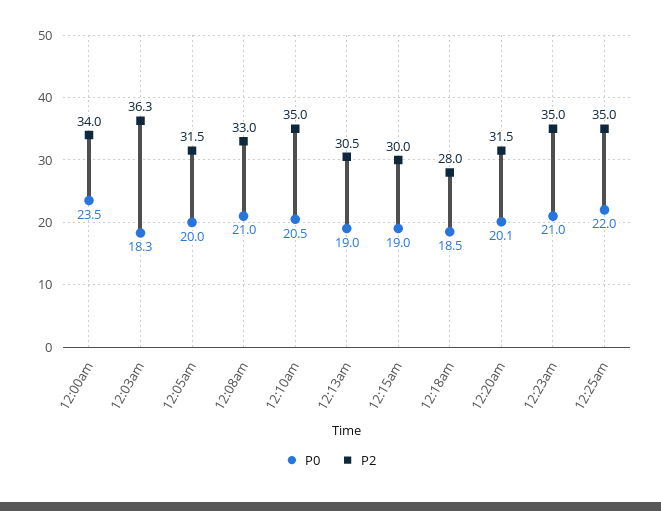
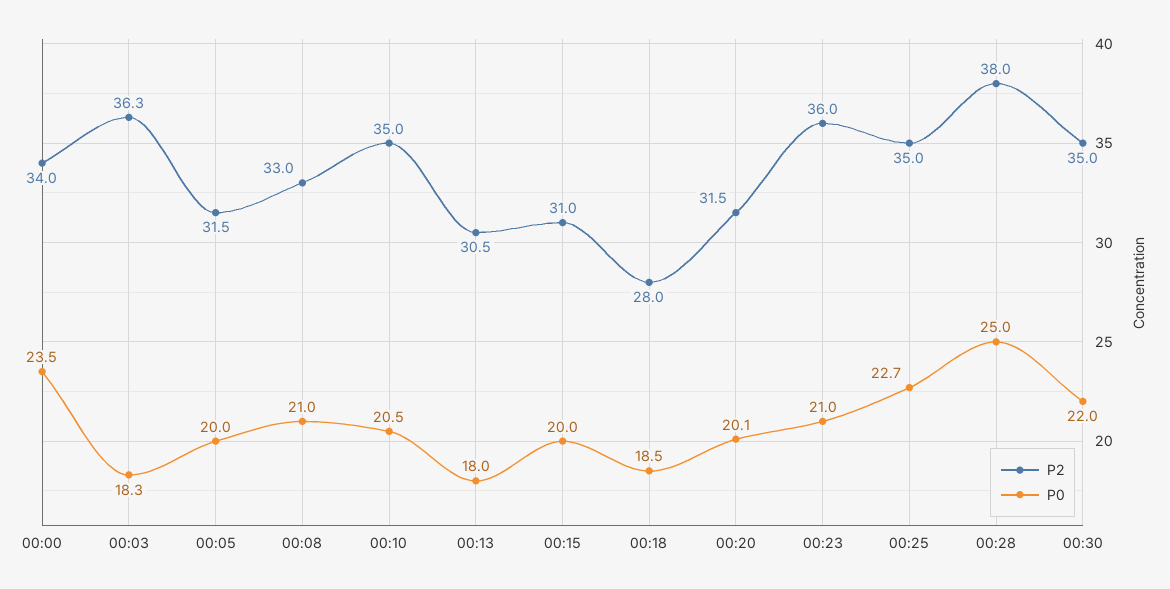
P0, 12:13am: 19 -> 18
P0, 12:15am: 19 -> 20
P2, 12:15am: 30 -> 31
P2, 12:23am: 35 -> 36
P0, 12:25am: 22 -> 22.7
P2, 00:28: none -> 38
P0, 00:28: none -> 25
P2, 00:30: none -> 35
P0, 00:30: none -> 22

